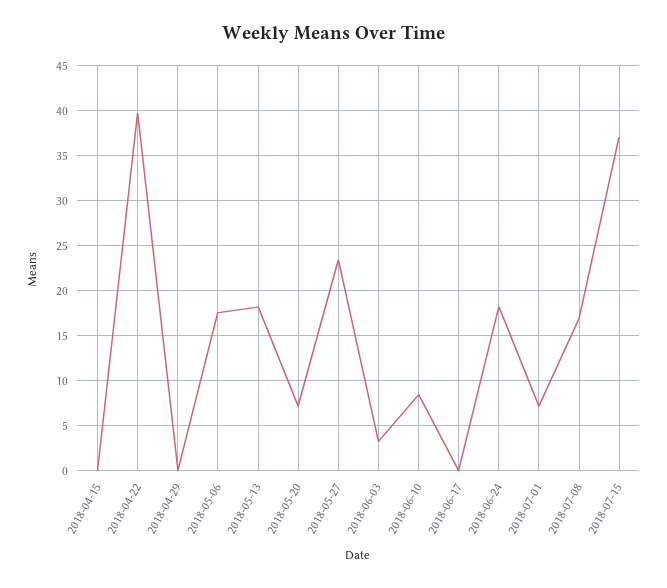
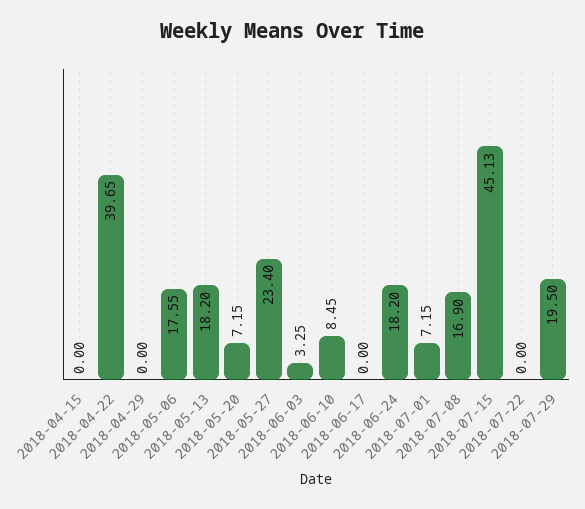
2018-07-15: 37 -> 45.13
2018-07-22: none -> 0
2018-07-29: none -> 19.5

